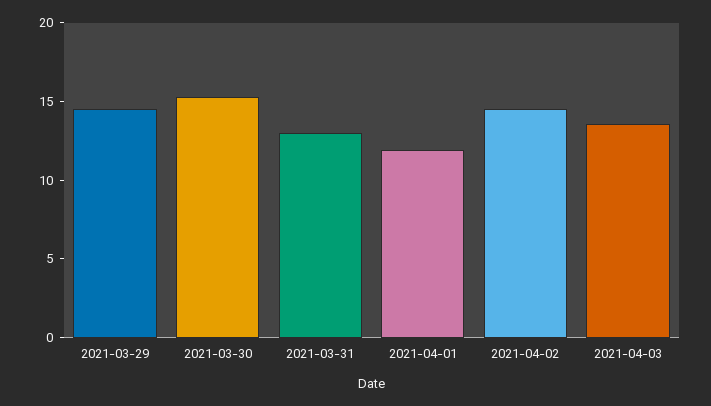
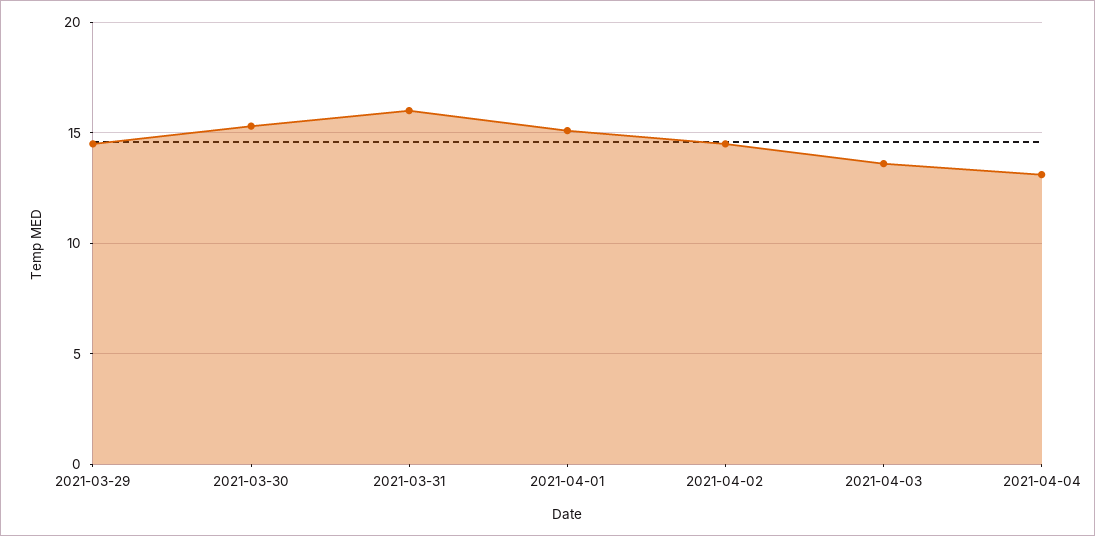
2021-03-31: 13 -> 16
2021-04-01: 12 -> 15
2021-04-04: none -> 13

